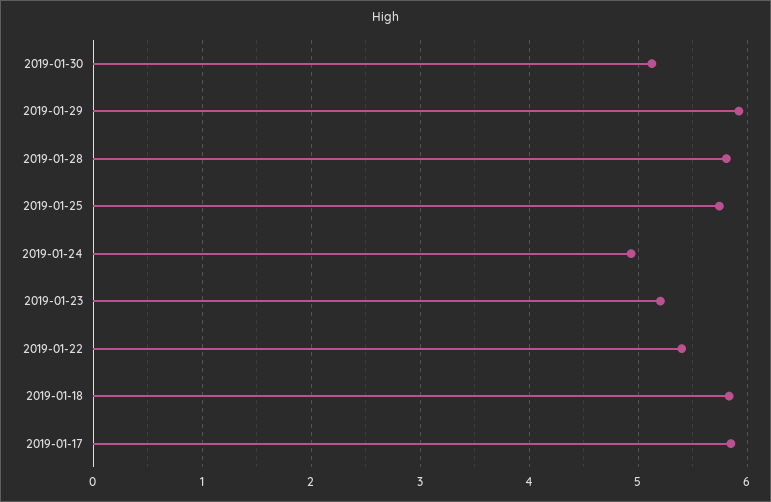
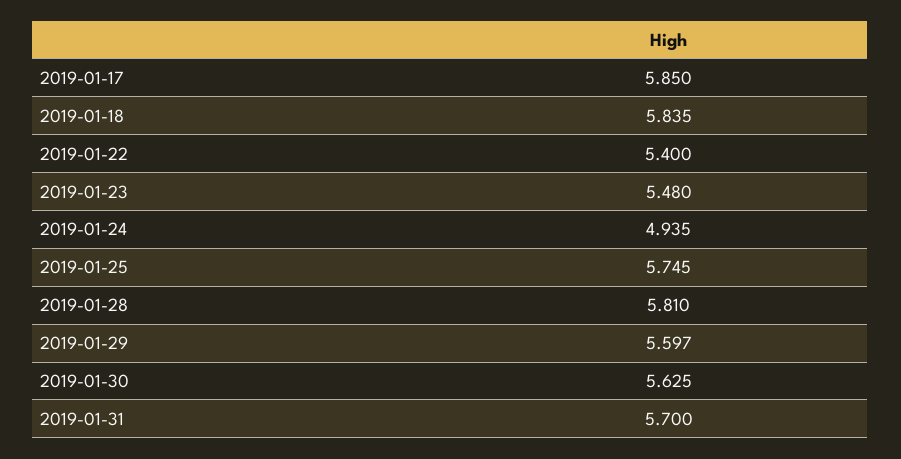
2019-01-30: 5.1 -> 5.625
2019-01-29: 5.9 -> 5.597
2019-01-23: 5.2 -> 5.48
2019-01-31: none -> 5.7

